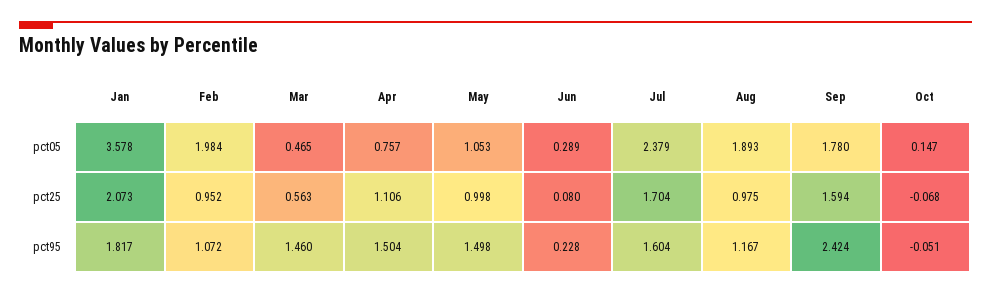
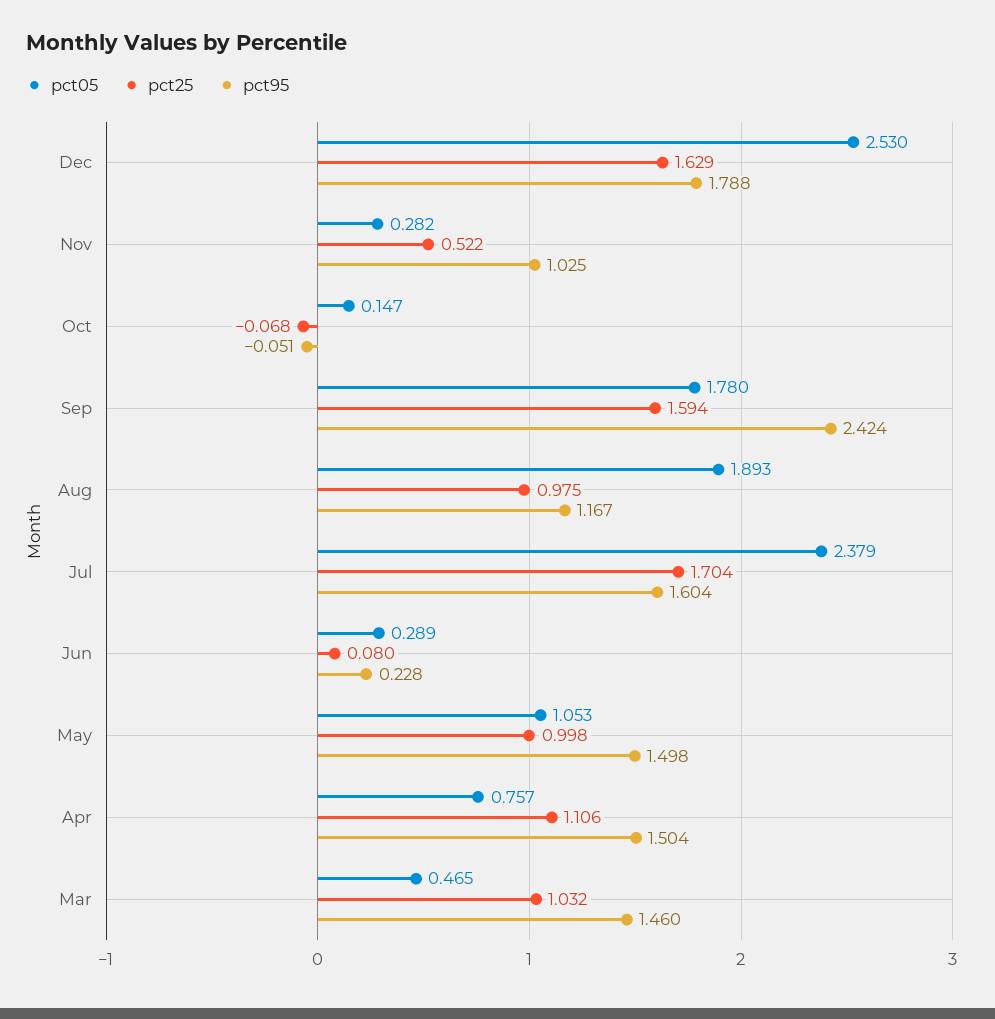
pct05, Jan: 3.578 -> none
pct05, Feb: 1.984 -> none
pct25, Jan: 2.073 -> none
pct25, Feb: 0.952 -> none
pct25, Mar: 0.563 -> 1.032
pct95, Jan: 1.817 -> none
pct95, Feb: 1.072 -> none
pct05, Dec: none -> 2.53
pct25, Dec: none -> 1.629
pct95, Dec: none -> 1.788
pct05, Nov: none -> 0.282
pct25, Nov: none -> 0.522
pct95, Nov: none -> 1.025

